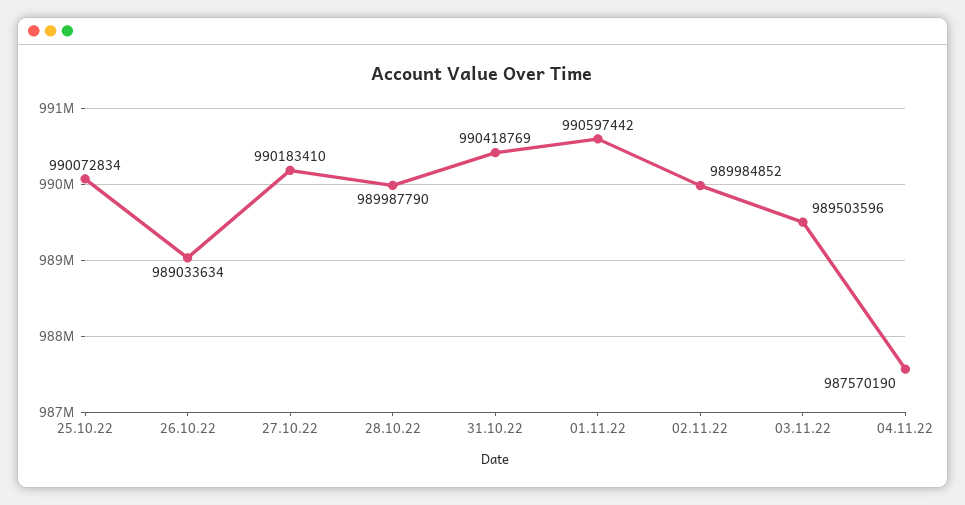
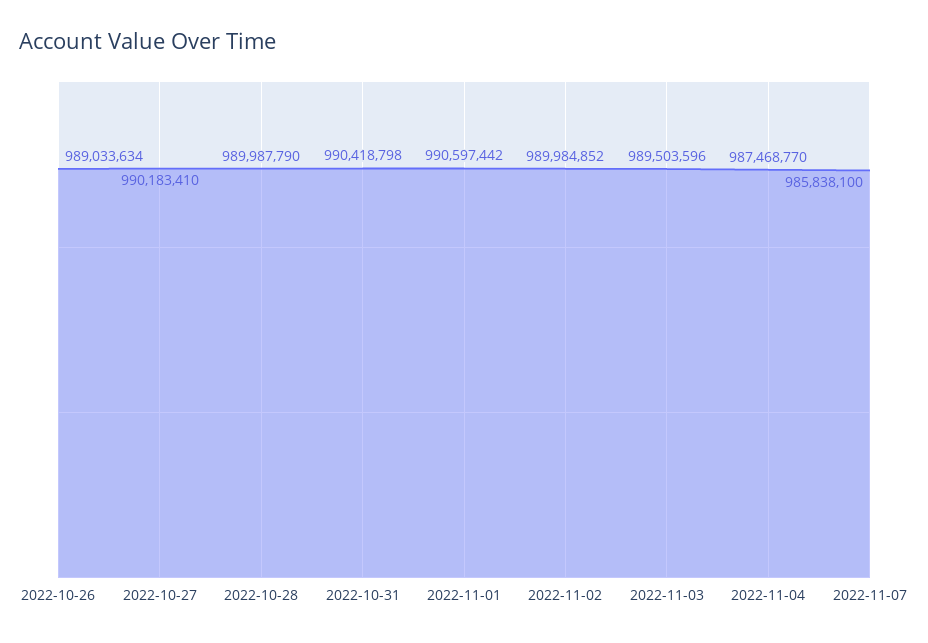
25.10.22: 990072834 -> none
31.10.22: 990418769 -> 990418798
04.11.22: 987570190 -> 987468770
2022-11-07: none -> 985838100

